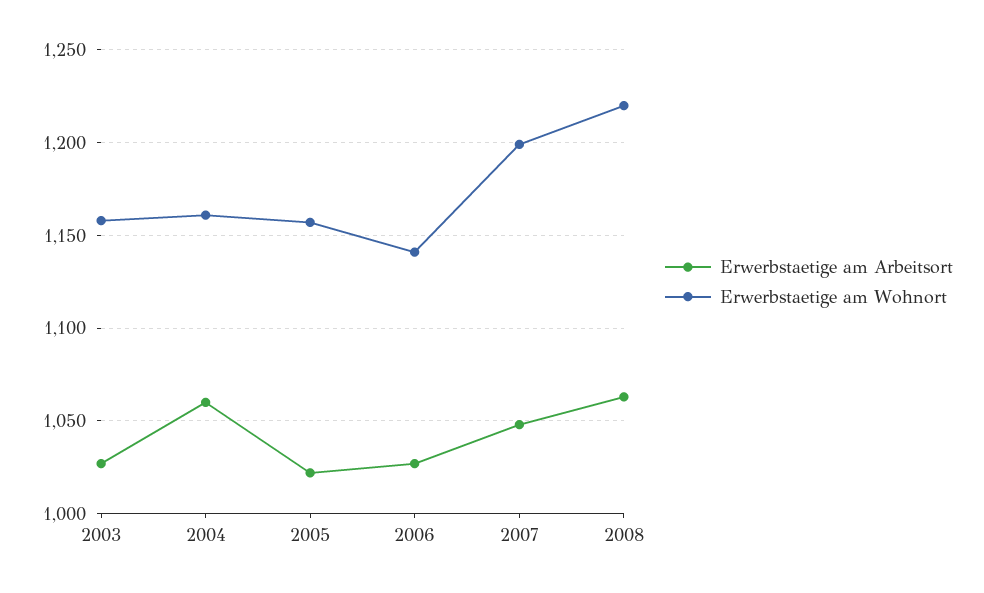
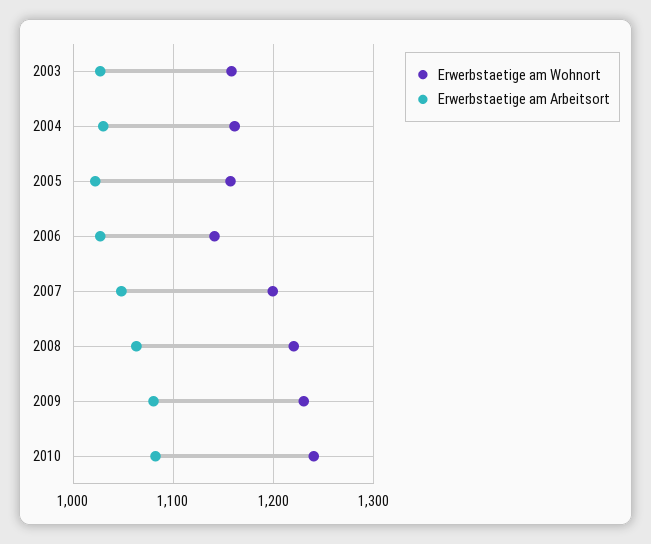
Erwerbstaetige am Arbeitsort, 2004: 1060 -> 1030
Erwerbstaetige am Wohnort, 2009: none -> 1230
Erwerbstaetige am Arbeitsort, 2009: none -> 1080
Erwerbstaetige am Wohnort, 2010: none -> 1240
Erwerbstaetige am Arbeitsort, 2010: none -> 1080

